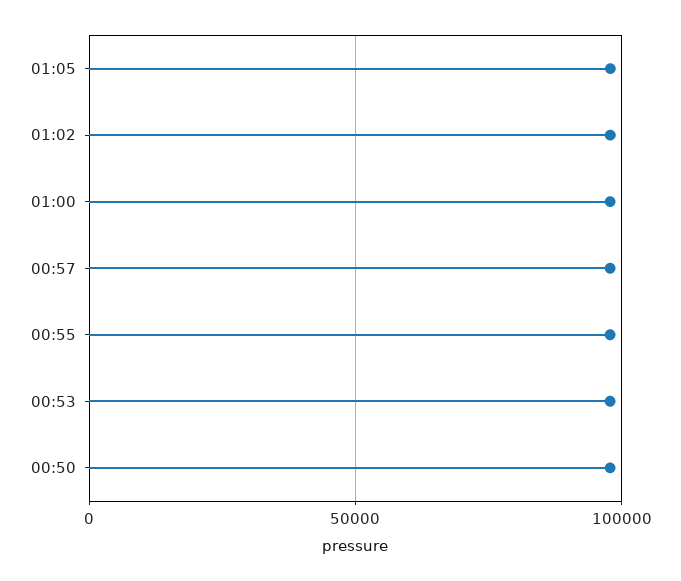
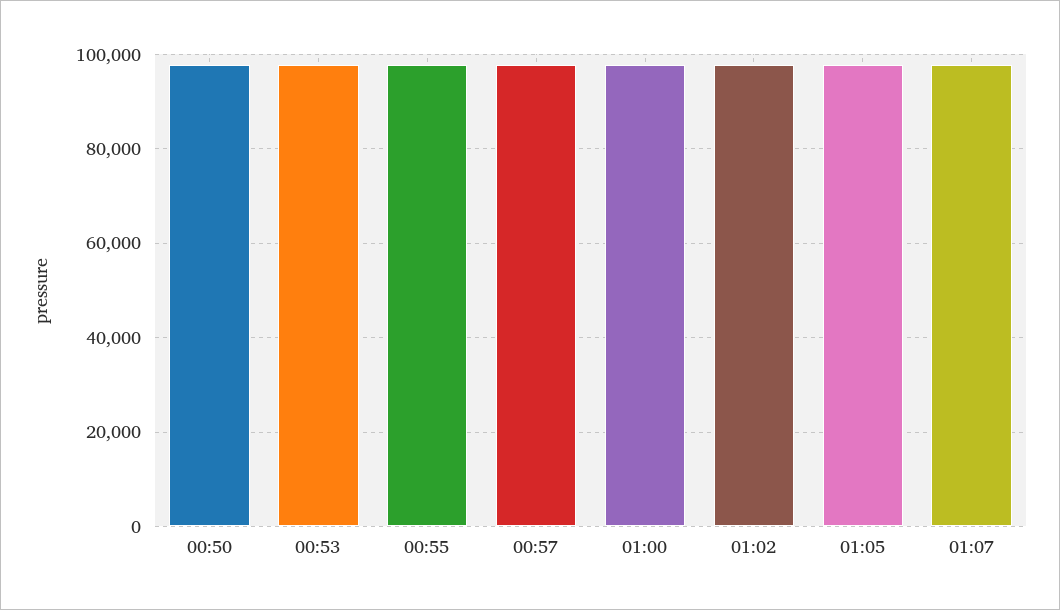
01:07: none -> 98000

